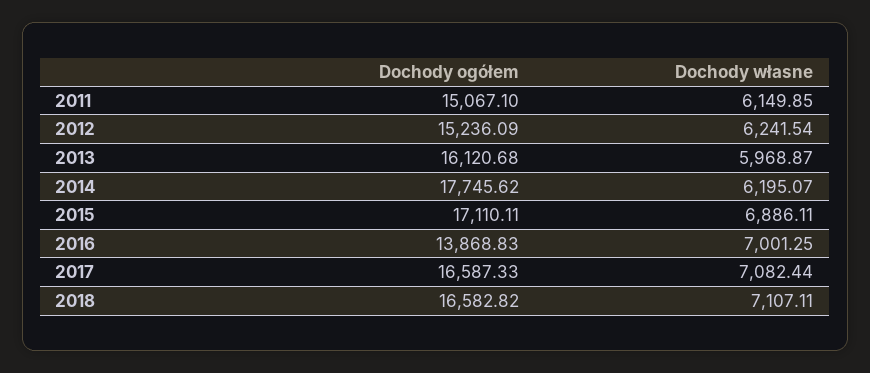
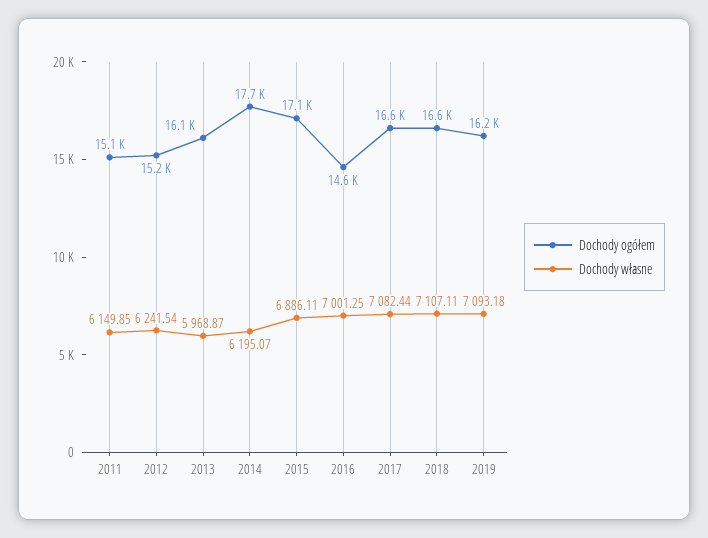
Dochody ogółem, 2016: 13868.83 -> 14600
Dochody ogółem, 2019: none -> 16200
Dochody własne, 2019: none -> 7093.18

